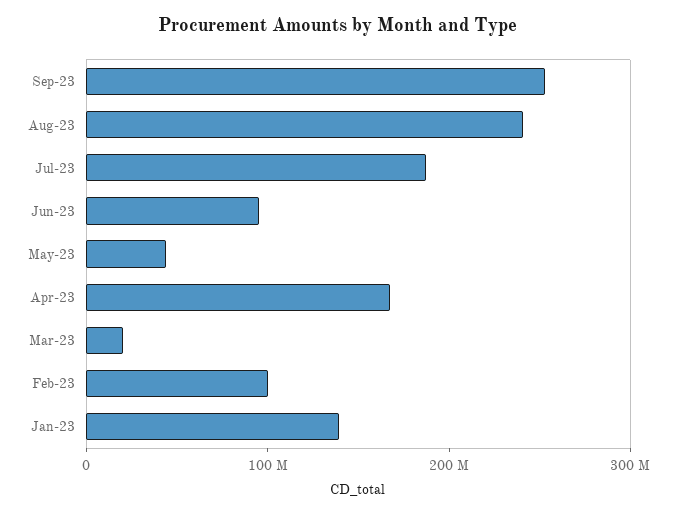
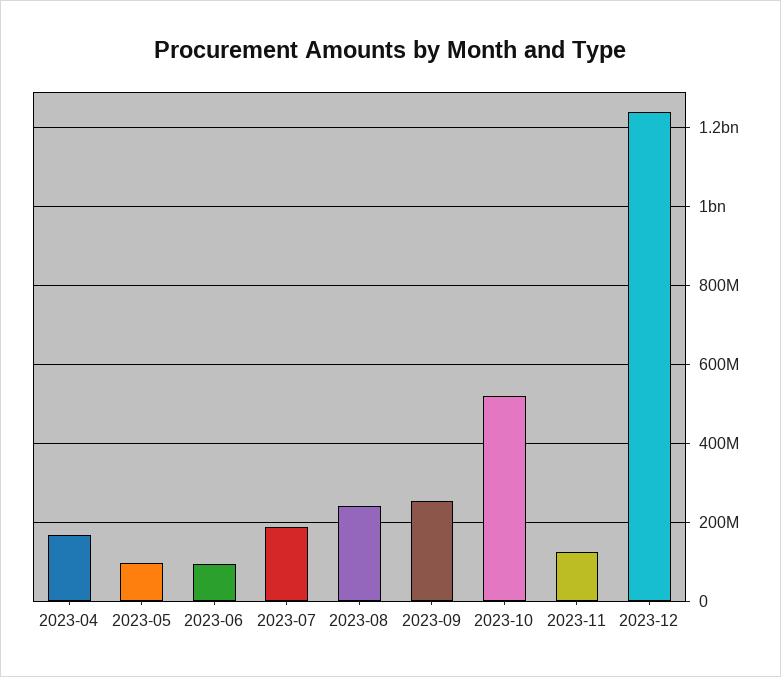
May-23: 40000000 -> 100000000
Mar-23: 20000000 -> none
Feb-23: 100000000 -> none
Jan-23: 140000000 -> none
2023-10: none -> 520000000
2023-11: none -> 120000000
2023-12: none -> 1240000000

